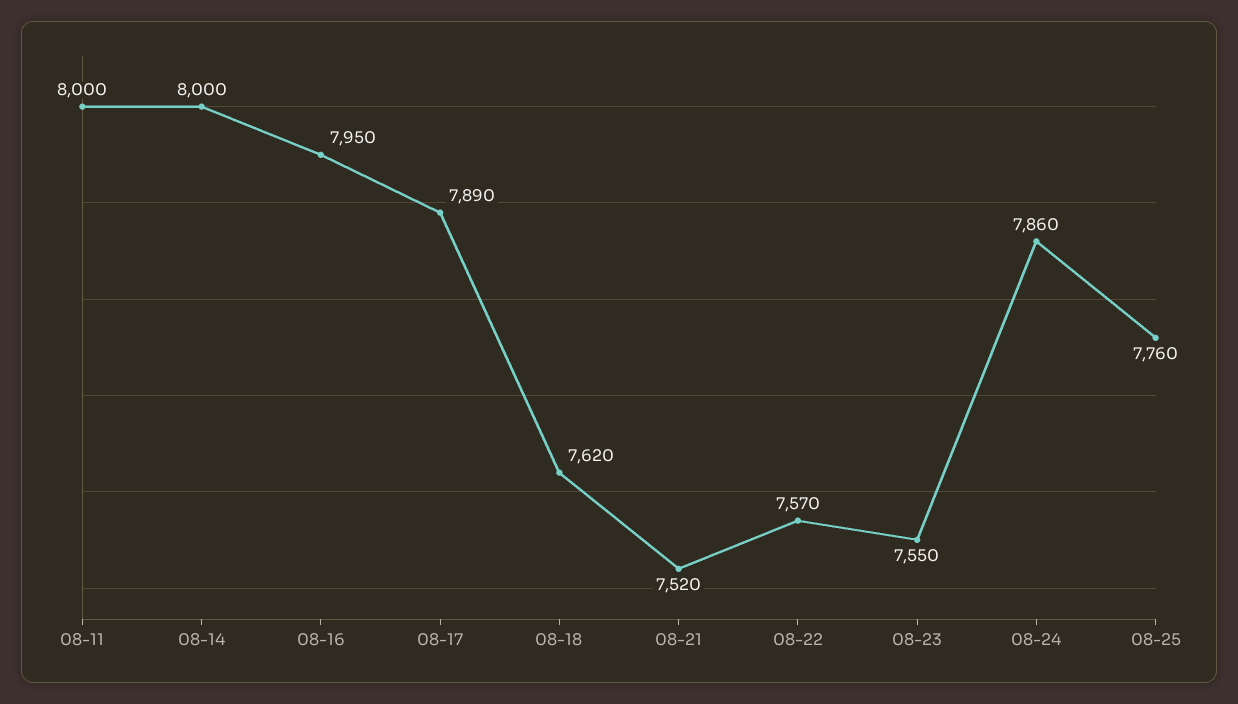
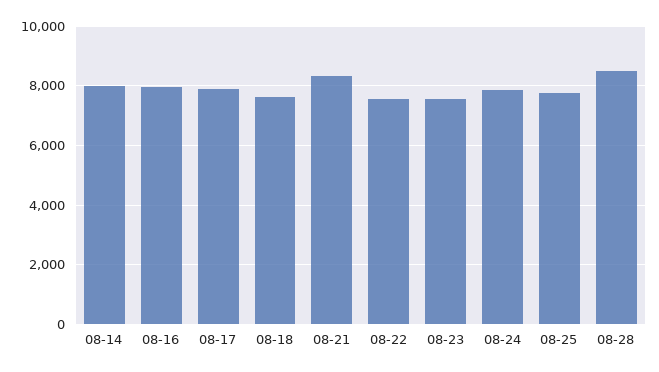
08-11: 8000 -> none
08-21: 7520 -> 8250
08-28: none -> 8500

